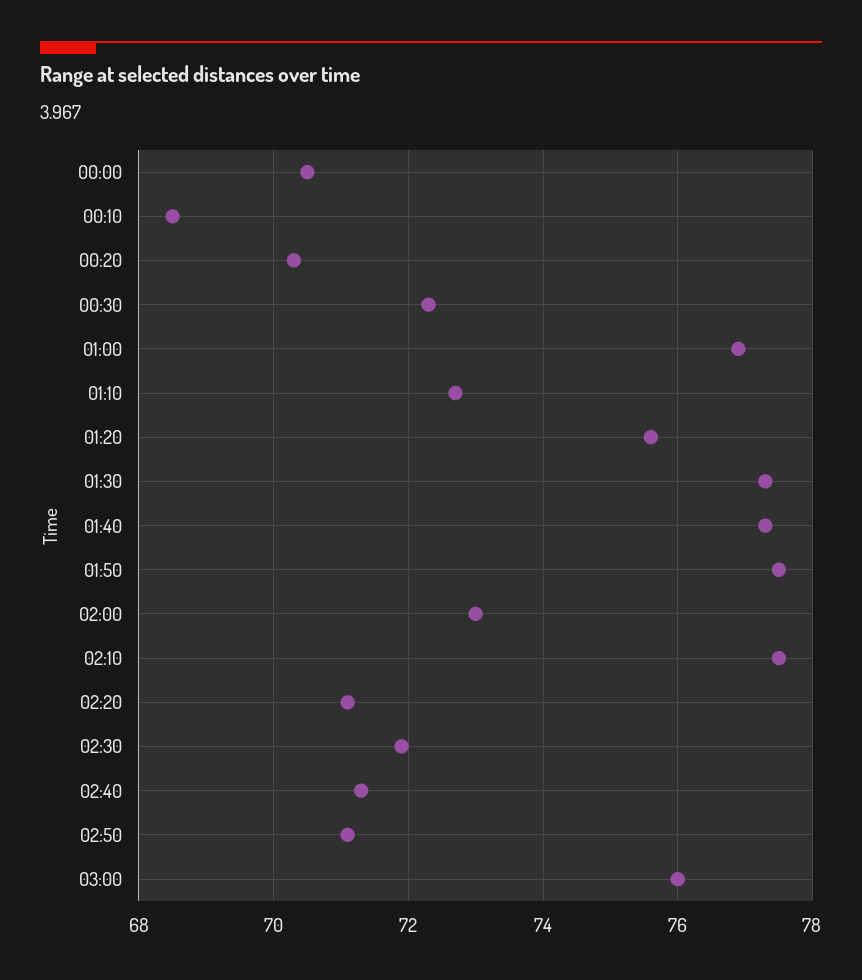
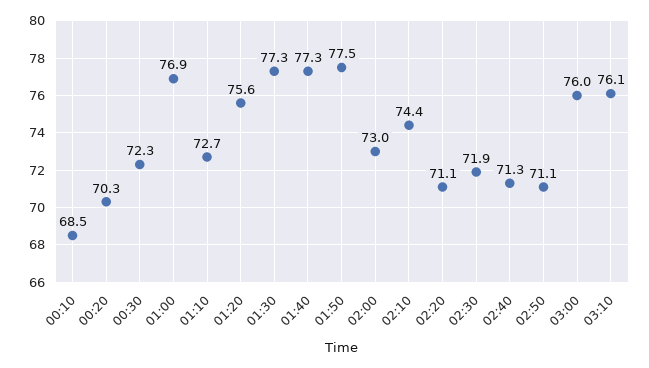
00:00: 70.5 -> none
02:10: 77.5 -> 74.4
03:10: none -> 76.1

